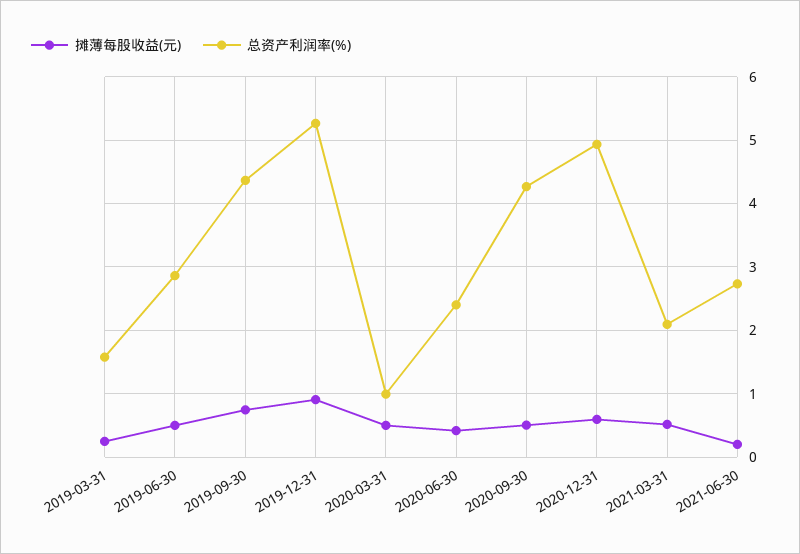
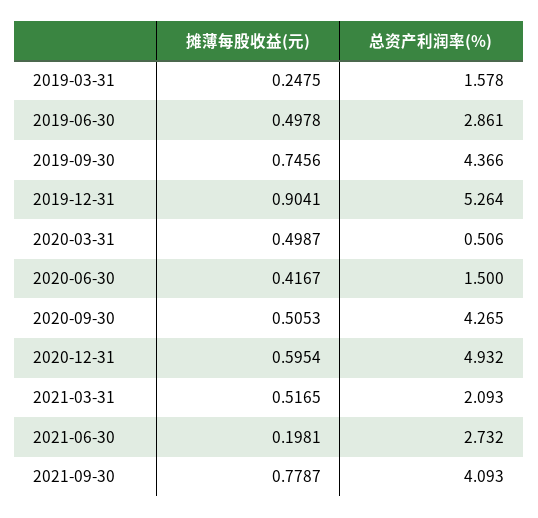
总资产利润率(%), 2020-03-31: 1 -> 0.506
总资产利润率(%), 2020-06-30: 2.4 -> 1.5
摊薄每股收益(元), 2021-09-30: none -> 0.7787
总资产利润率(%), 2021-09-30: none -> 4.093

